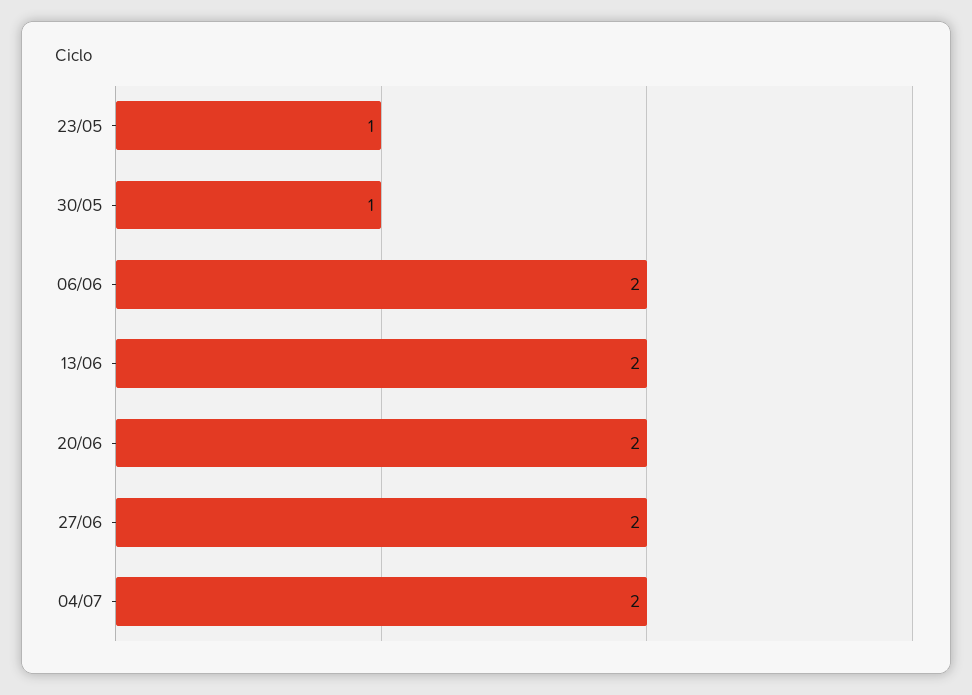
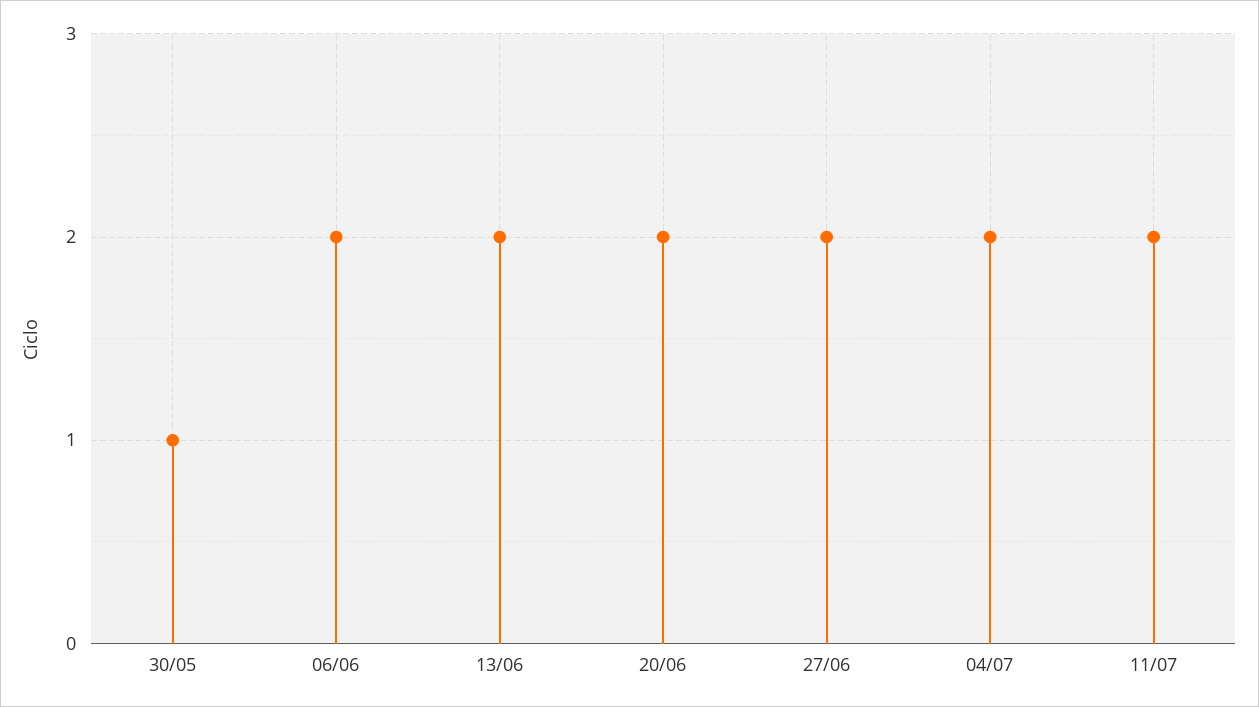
23/05: 1 -> none
11/07: none -> 2

